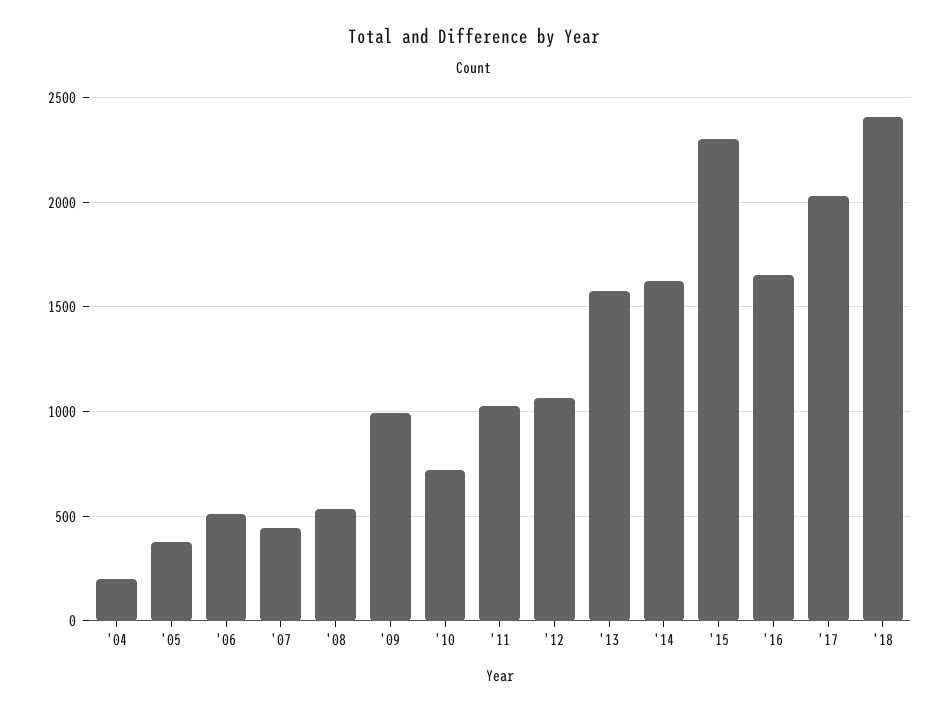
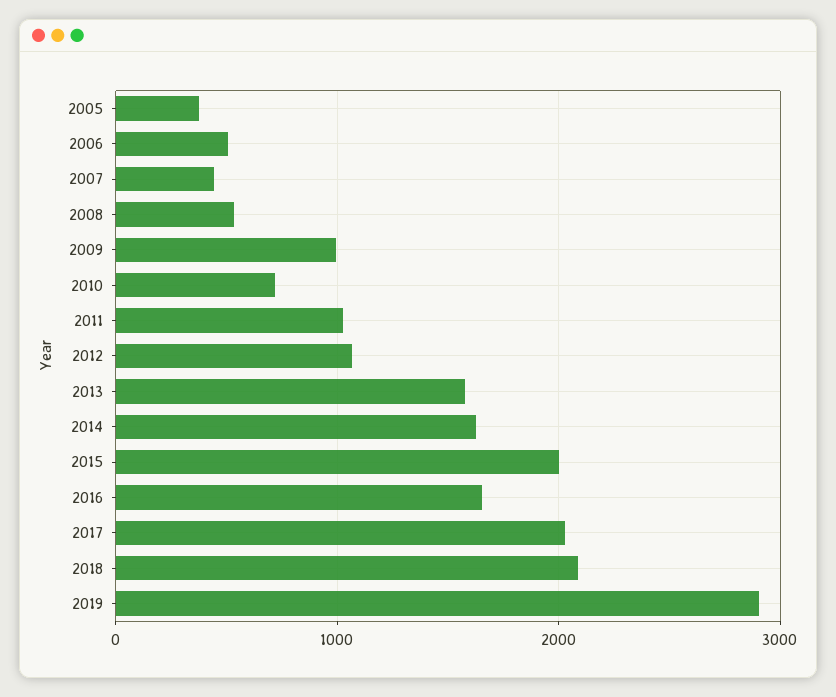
'04: 200 -> none
'15: 2300 -> 2000
'18: 2400 -> 2100
2019: none -> 2900

